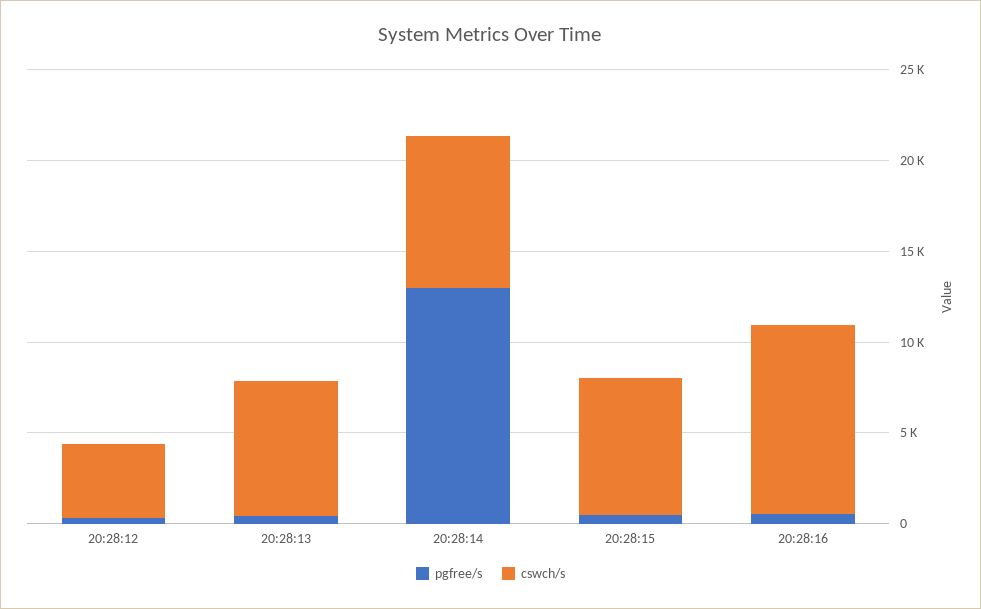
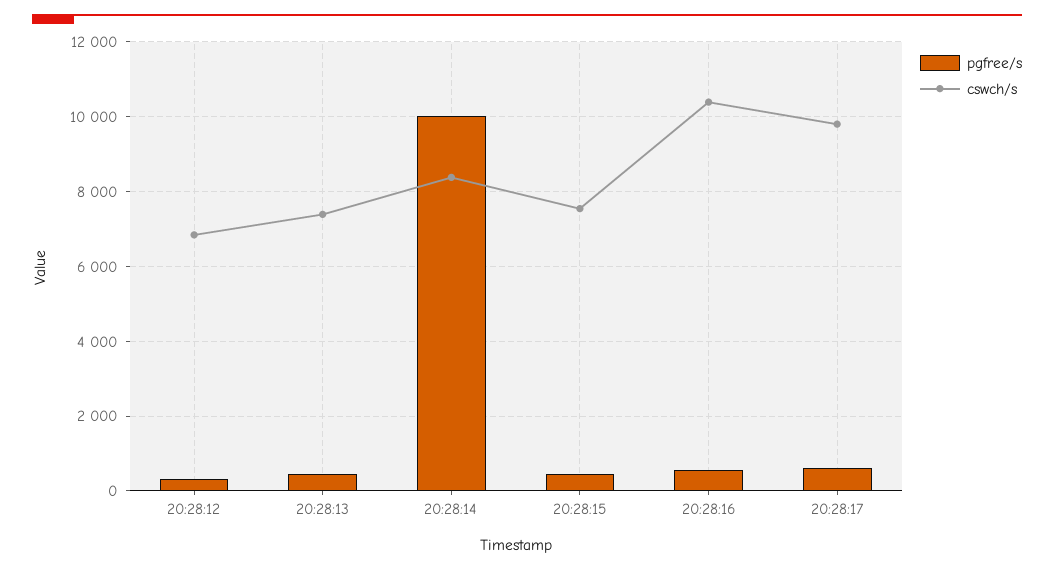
cswch/s, 20:28:12: 4000 -> 6800
pgfree/s, 20:28:14: 13000 -> 10000
pgfree/s, 20:28:17: none -> 600
cswch/s, 20:28:17: none -> 9800

